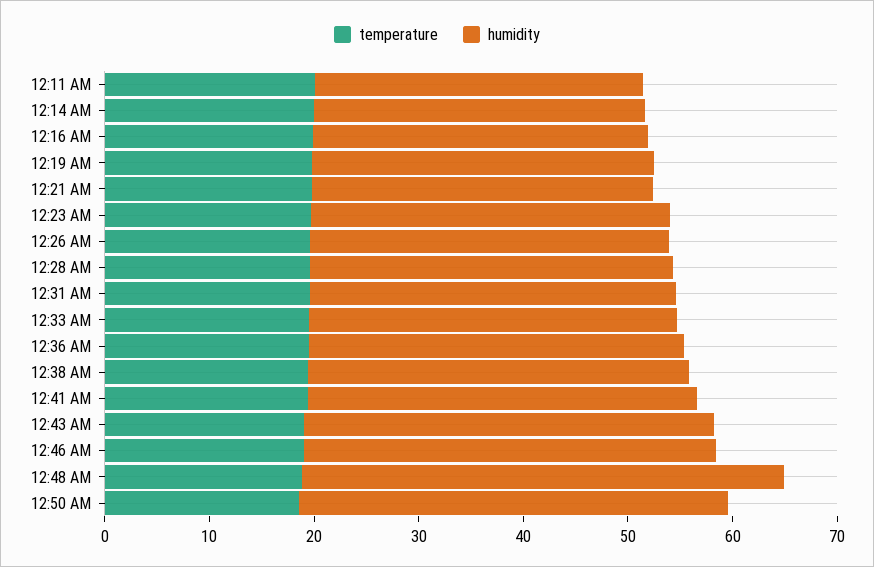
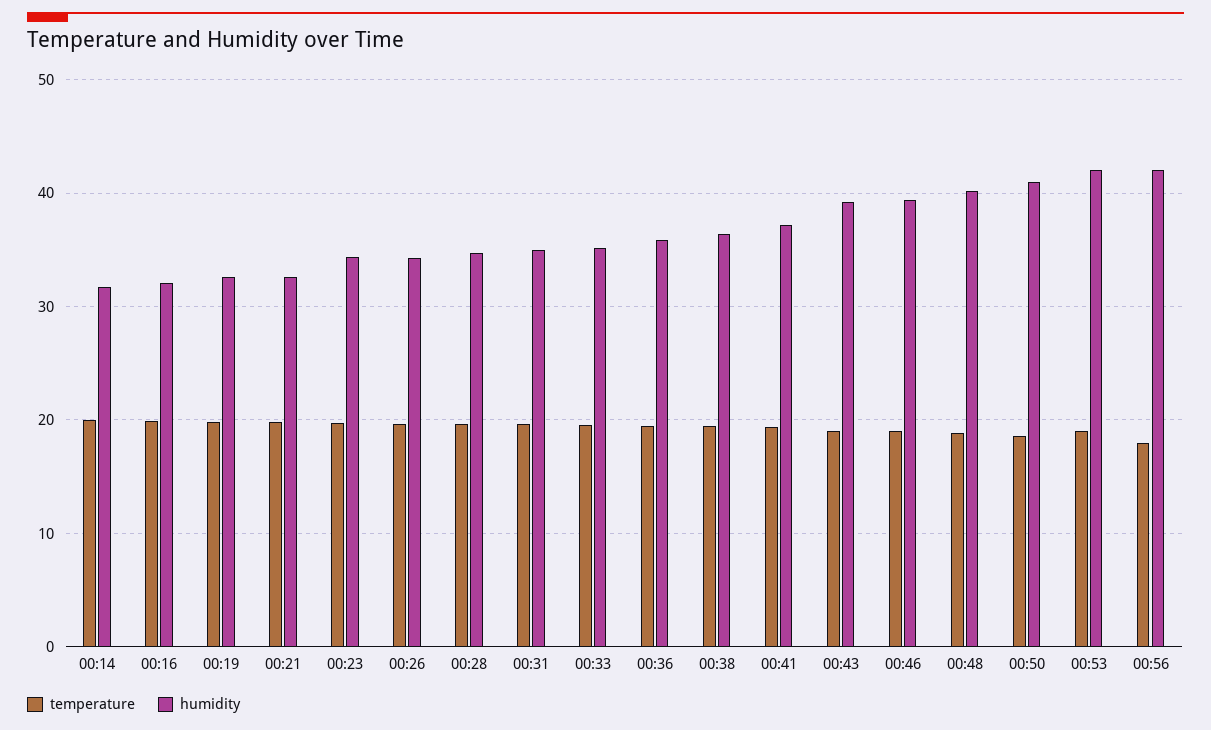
temperature, 12:11 AM: 20 -> none
humidity, 12:11 AM: 32 -> none
humidity, 12:48 AM: 46 -> 40
temperature, 00:53: none -> 19
humidity, 00:53: none -> 42
temperature, 00:56: none -> 18
humidity, 00:56: none -> 42

